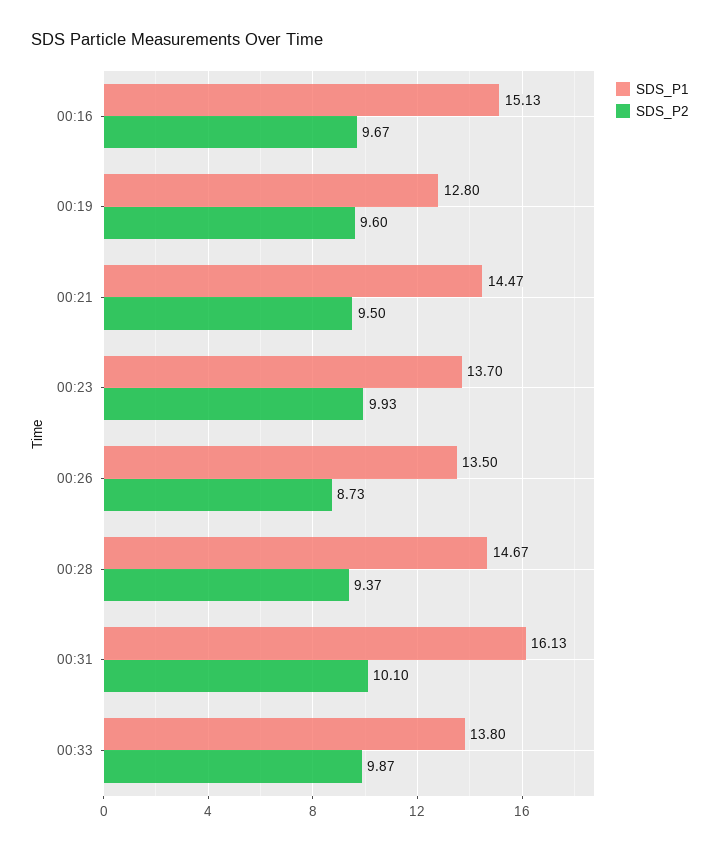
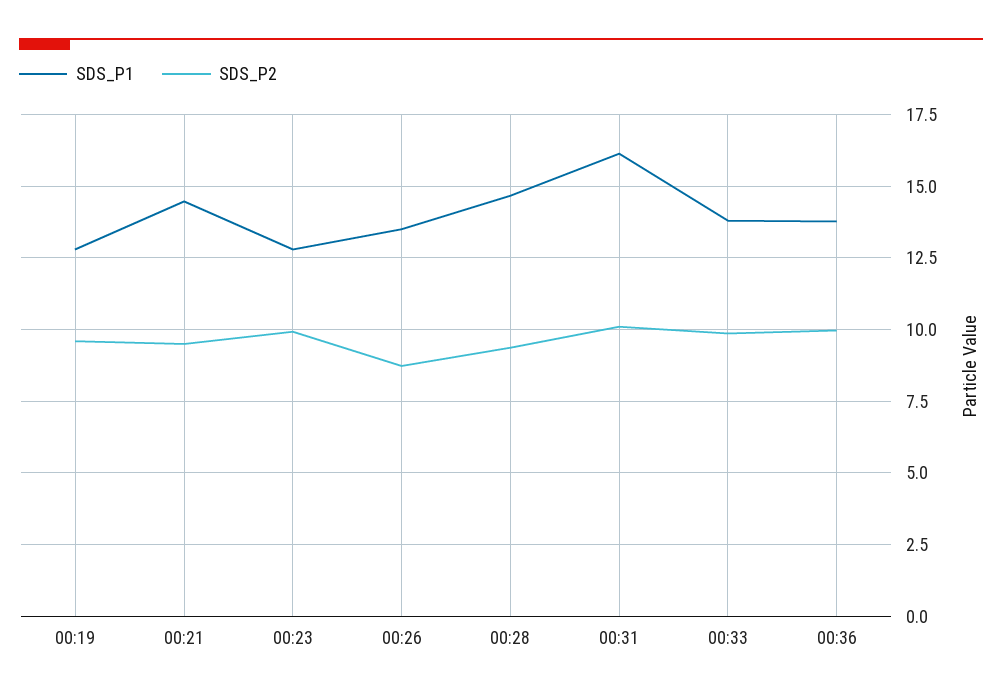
SDS_P1, 00:16: 15.13 -> none
SDS_P2, 00:16: 9.67 -> none
SDS_P1, 00:23: 13.7 -> 12.75
SDS_P1, 00:36: none -> 13.75
SDS_P2, 00:36: none -> 10

